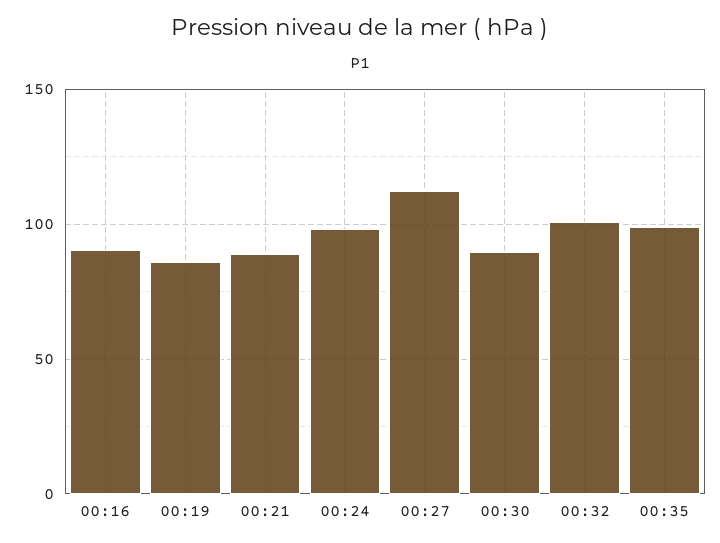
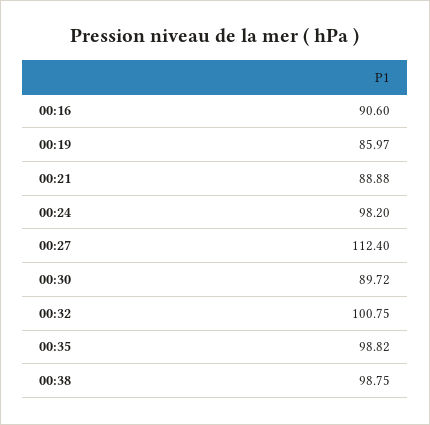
00:38: none -> 98.75

